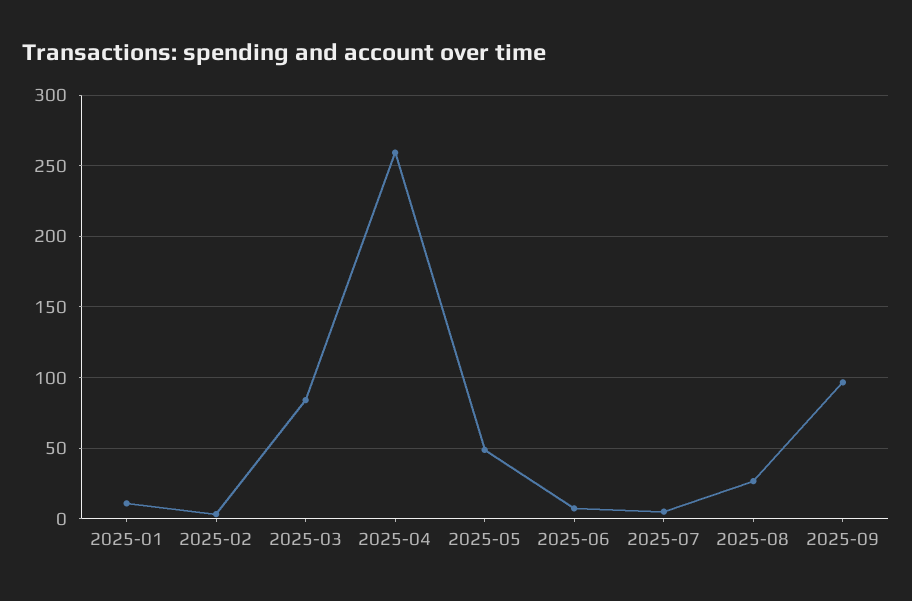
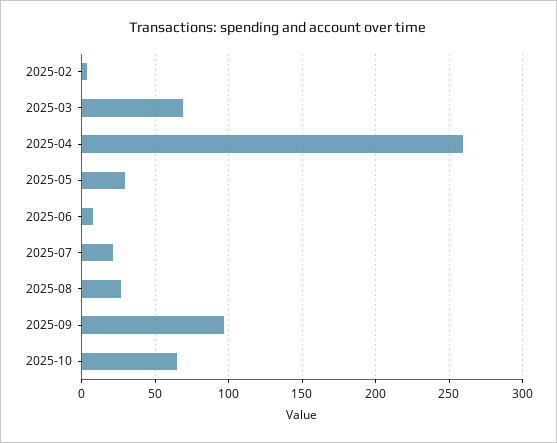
2025-01: 10 -> none
2025-03: 85 -> 70
2025-05: 50 -> 30
2025-07: 5 -> 20
2025-10: none -> 65

